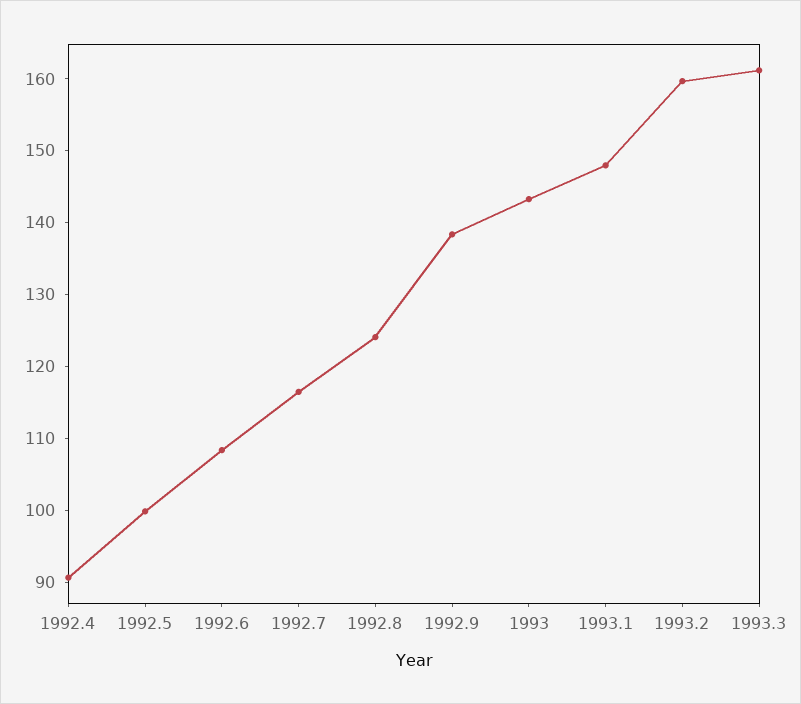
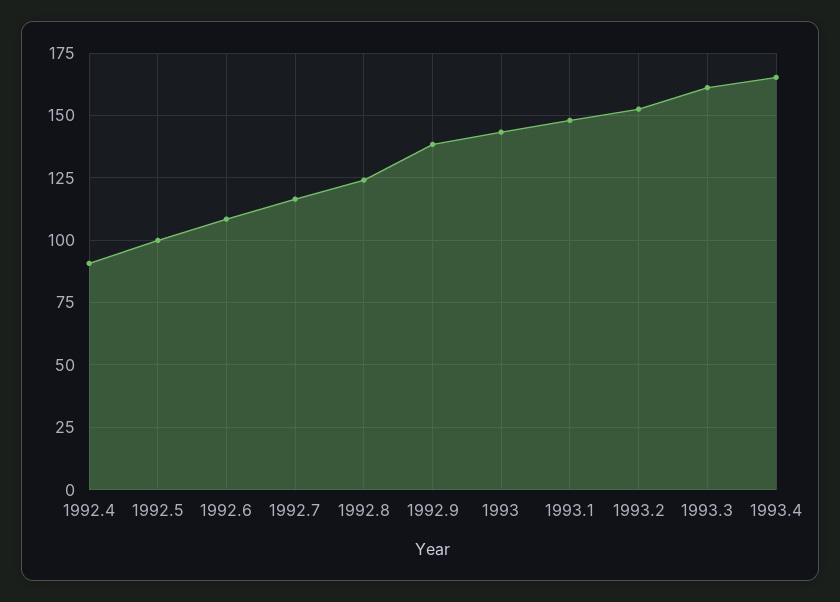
1993.2: 160 -> 152.5
1993.4: none -> 165

